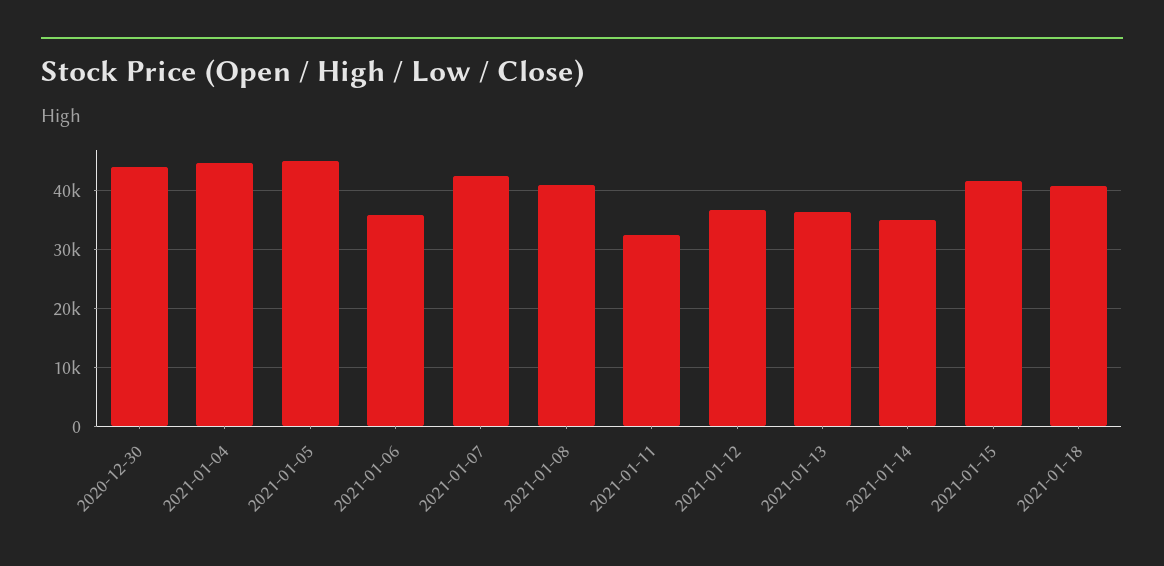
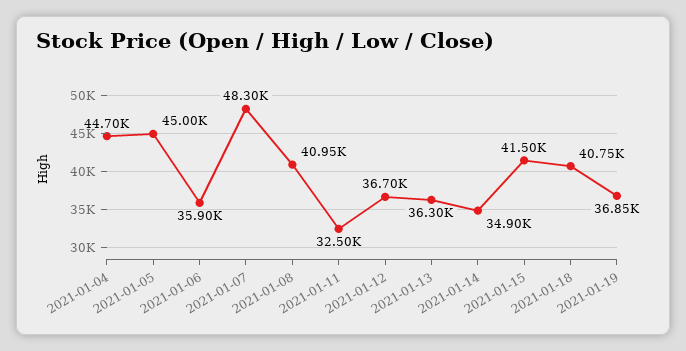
2020-12-30: 44000 -> none
2021-01-07: 42000 -> 48300
2021-01-19: none -> 36850

